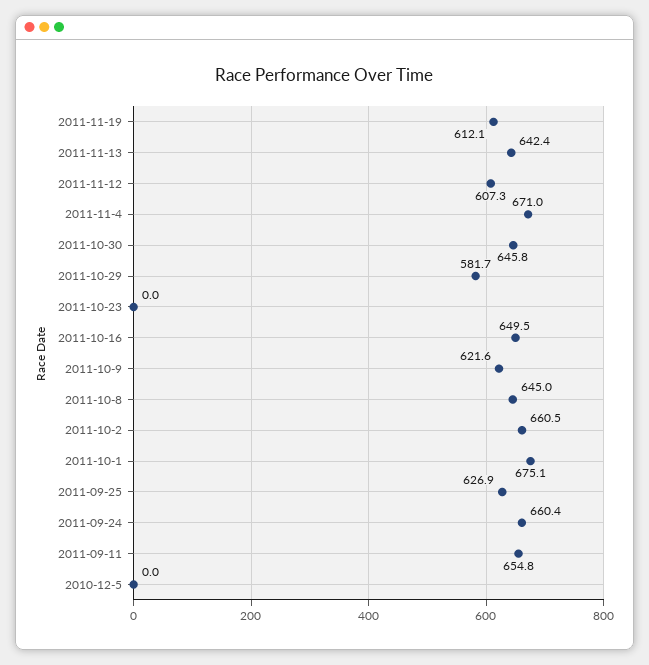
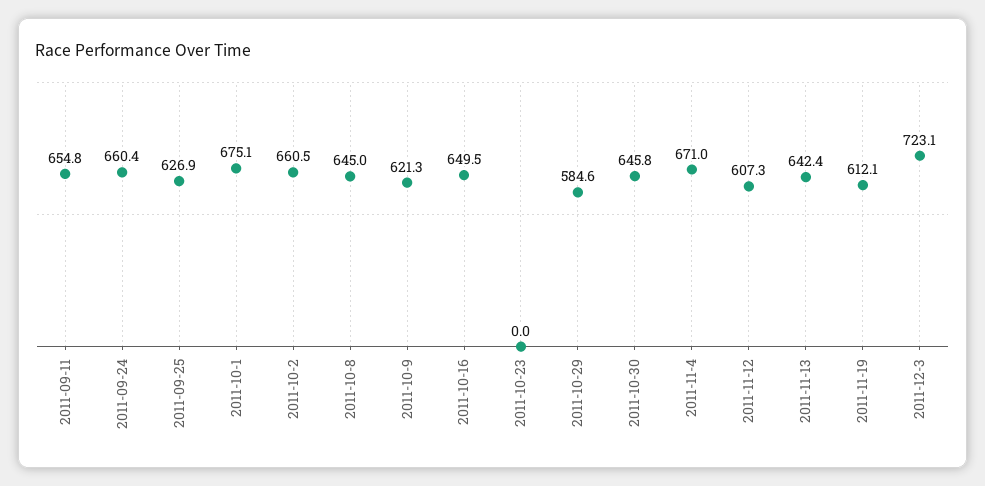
2011-10-29: 581.7 -> 584.6
2011-10-9: 621.6 -> 621.3
2010-12-5: 0 -> none
2011-12-3: none -> 723.1

